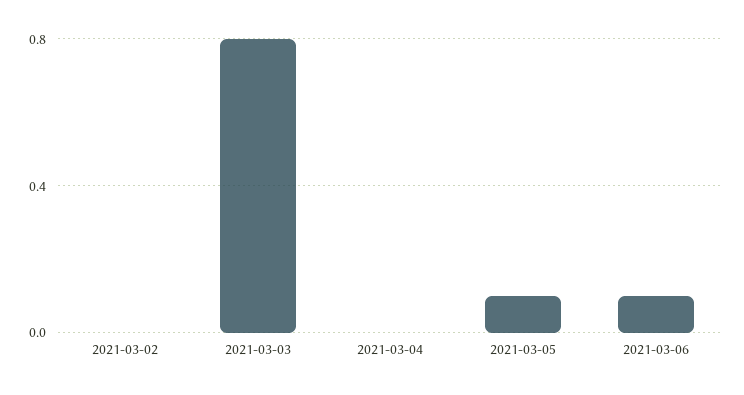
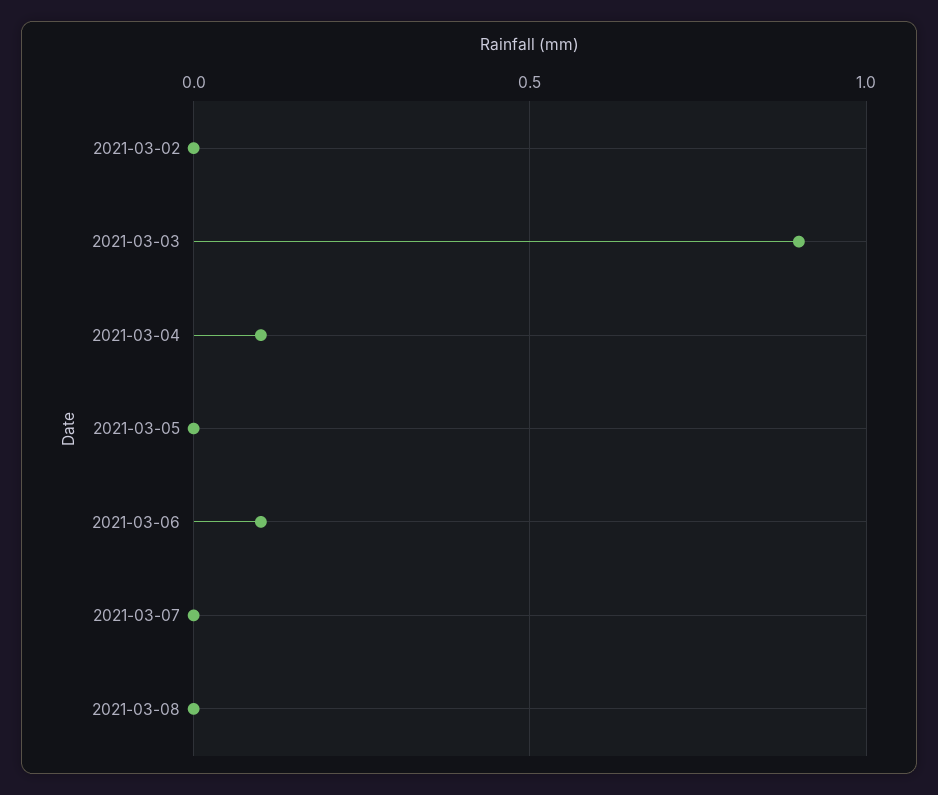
2021-03-03: 0.8 -> 0.9
2021-03-04: 0 -> 0.1
2021-03-05: 0.1 -> 0
2021-03-07: none -> 0
2021-03-08: none -> 0

